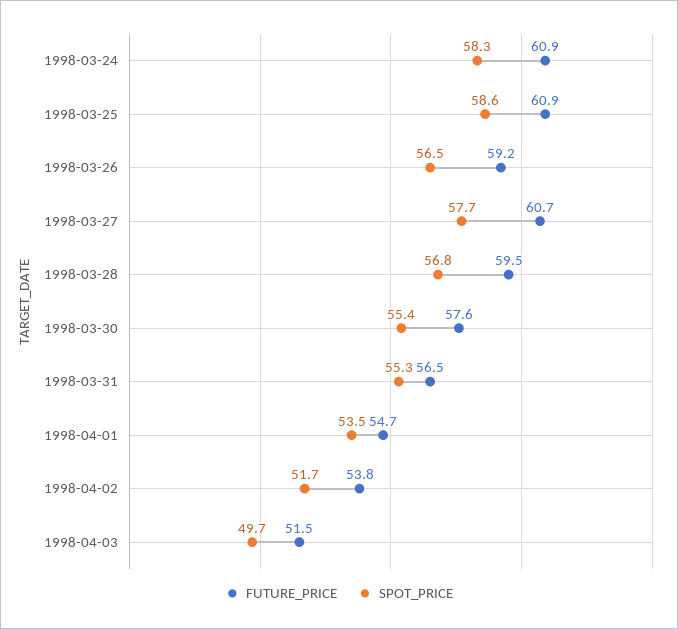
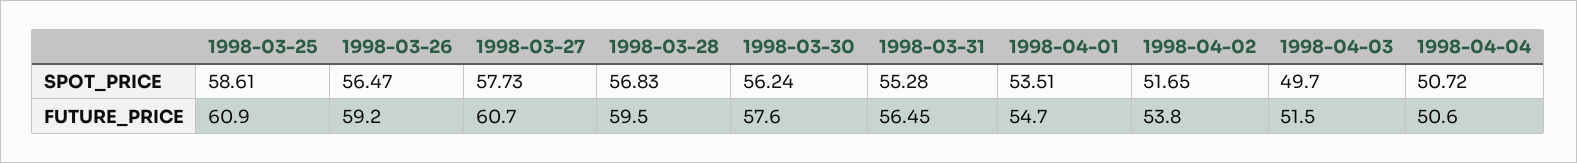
FUTURE_PRICE, 1998-03-24: 60.9 -> none
SPOT_PRICE, 1998-03-24: 58.3 -> none
SPOT_PRICE, 1998-03-30: 55.4 -> 56.24
SPOT_PRICE, 1998-04-04: none -> 50.72
FUTURE_PRICE, 1998-04-04: none -> 50.6

